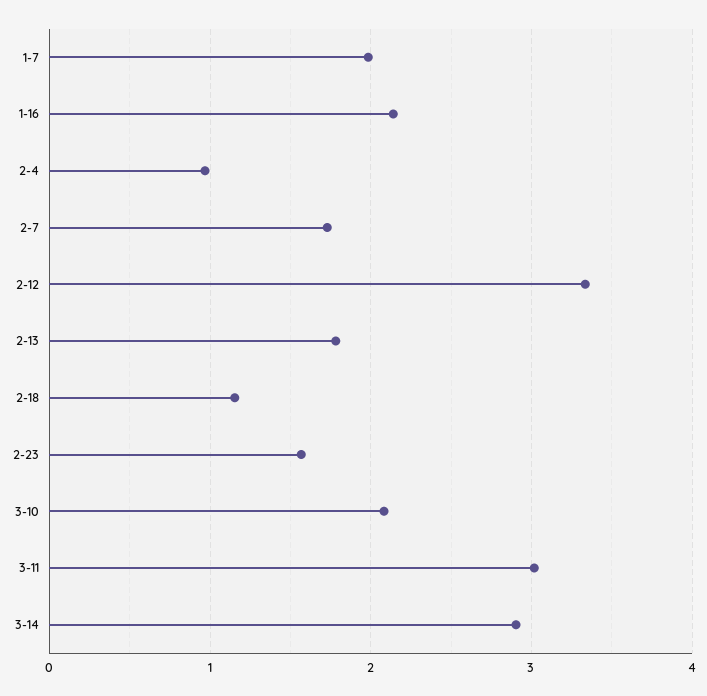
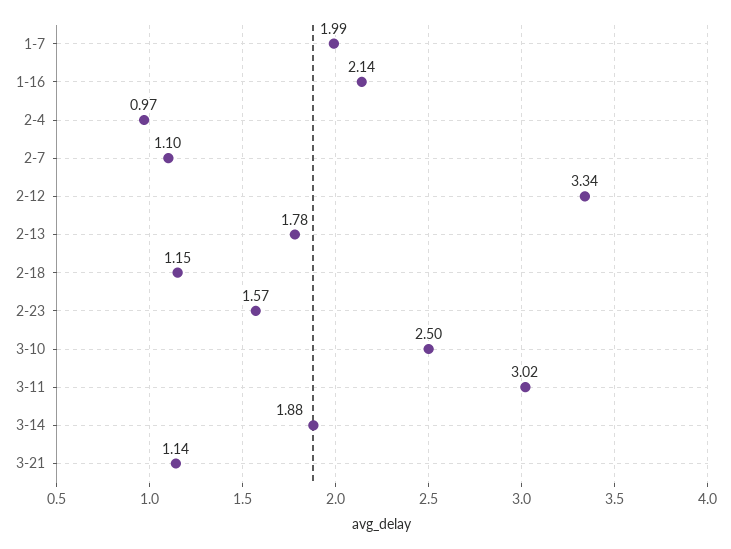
2-7: 1.7 -> 1.1
3-10: 2.1 -> 2.5
3-14: 2.9 -> 1.88
3-21: none -> 1.14

